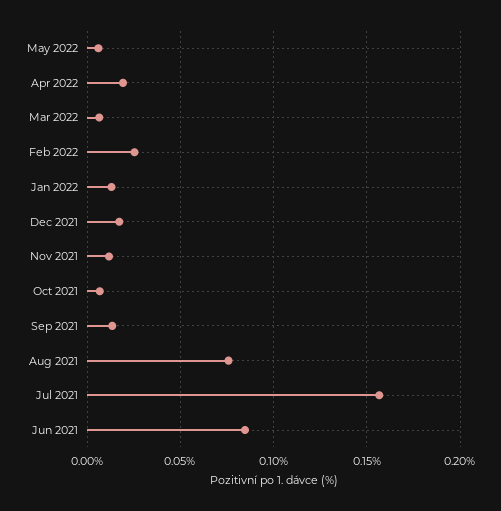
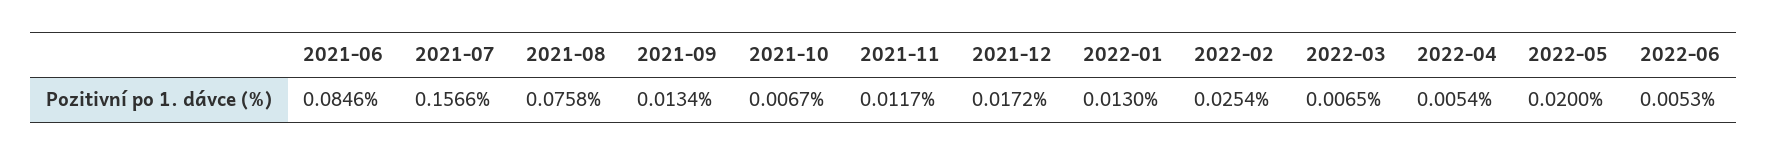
May 2022: 0.005 -> 0.02
Apr 2022: 0.02 -> 0.0054
2022-06: none -> 0.0053

